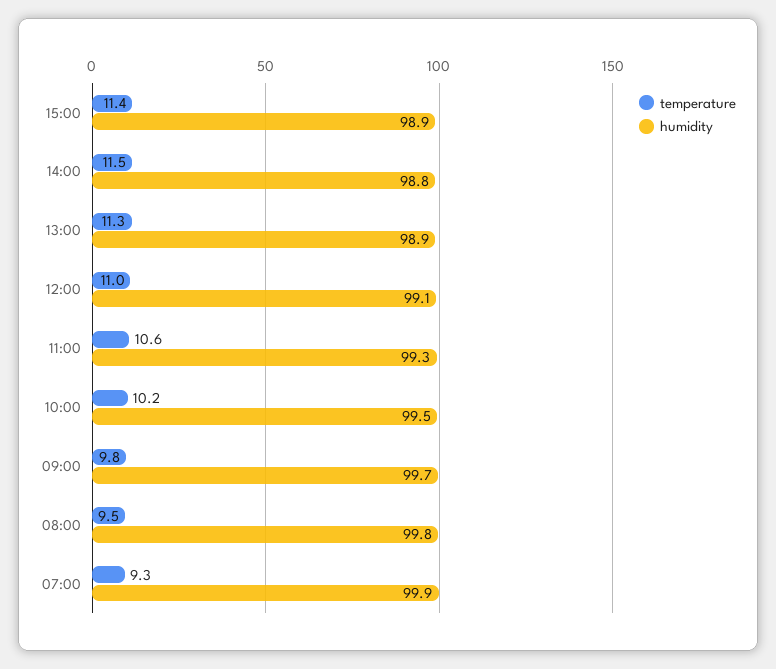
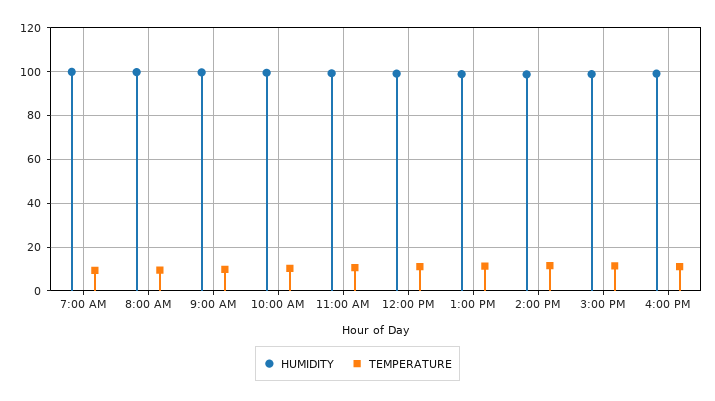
humidity, 4:00 PM: none -> 100
temperature, 4:00 PM: none -> 10

